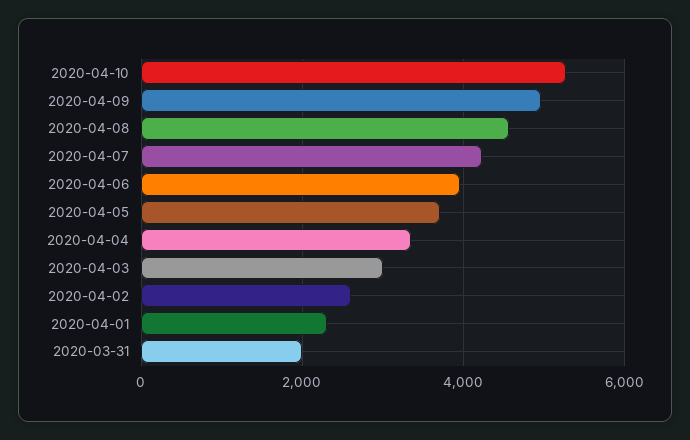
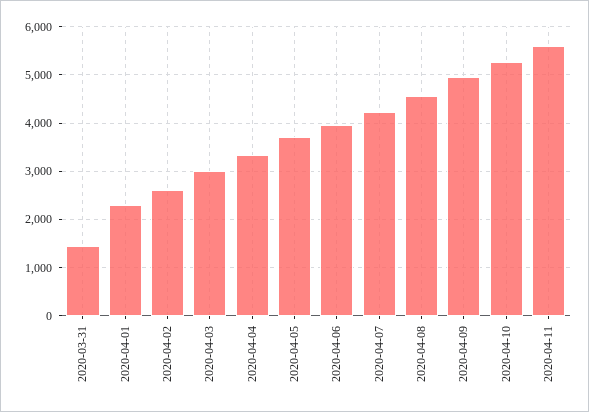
2020-03-31: 2000 -> 1400
2020-04-11: none -> 5600

